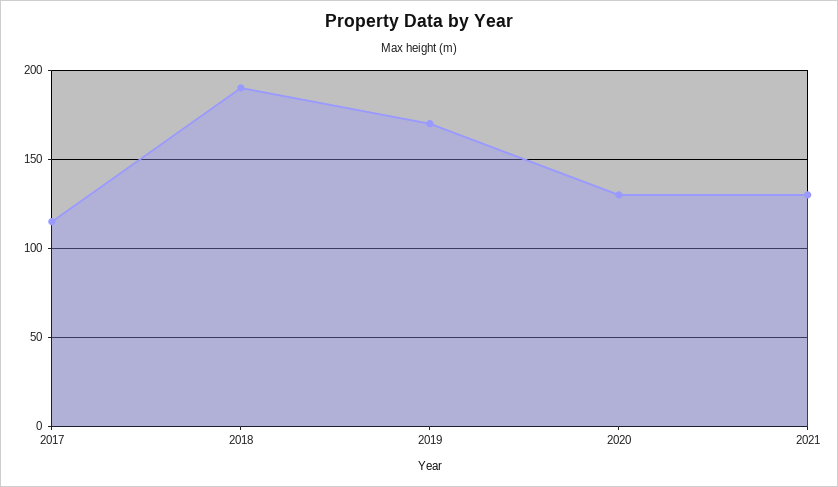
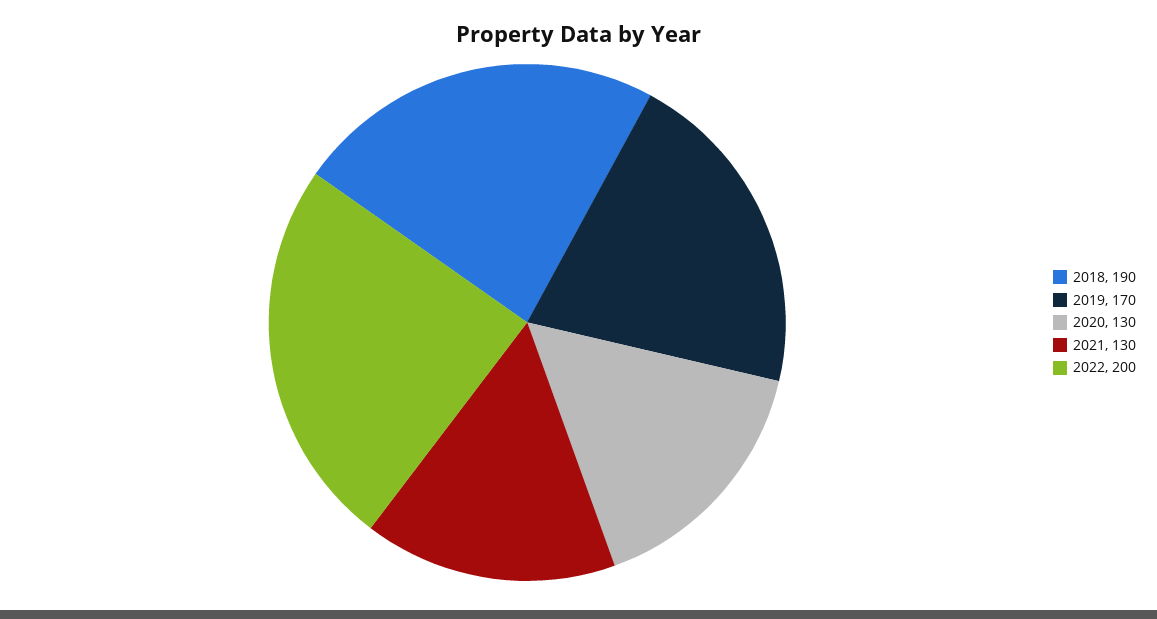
2017: 115 -> none
2022: none -> 200

